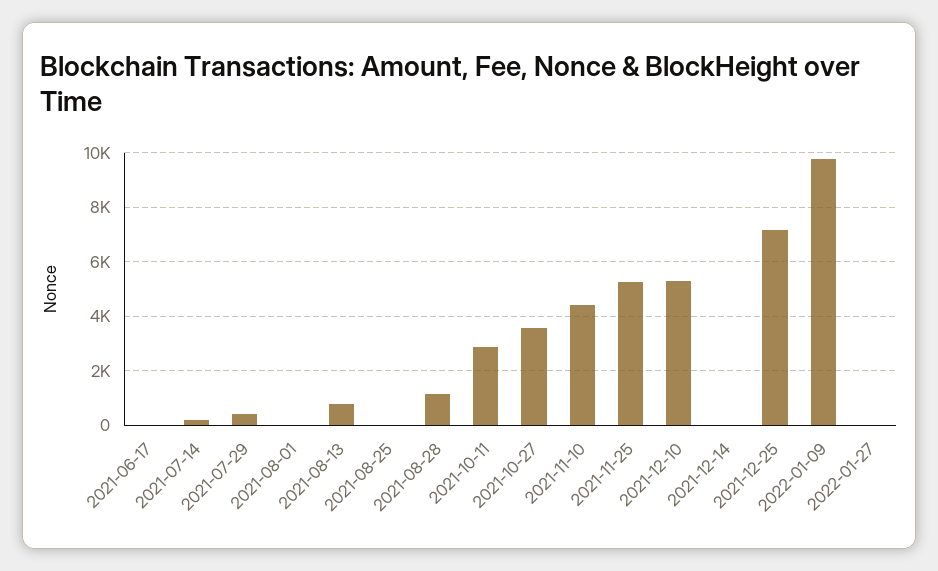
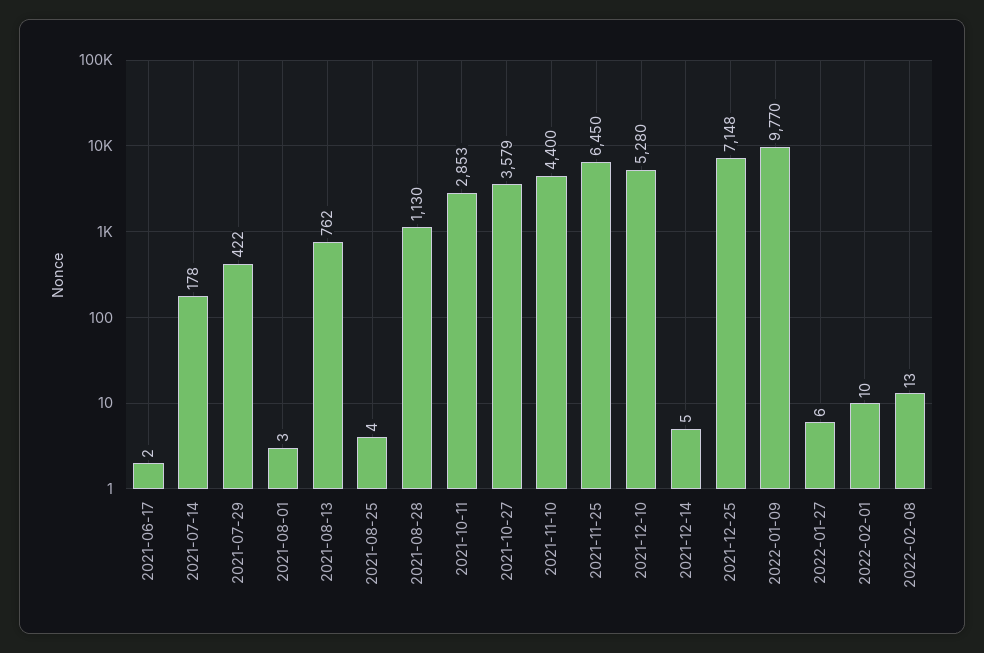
2021-11-25: 5250 -> 6450
2022-02-01: none -> 10
2022-02-08: none -> 13

